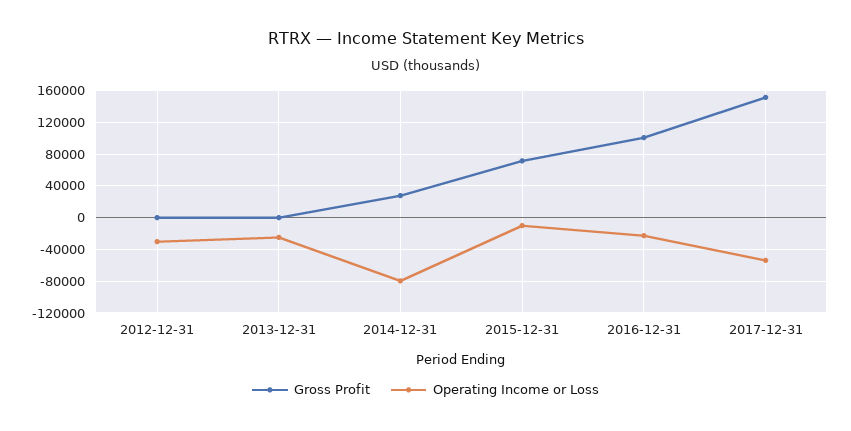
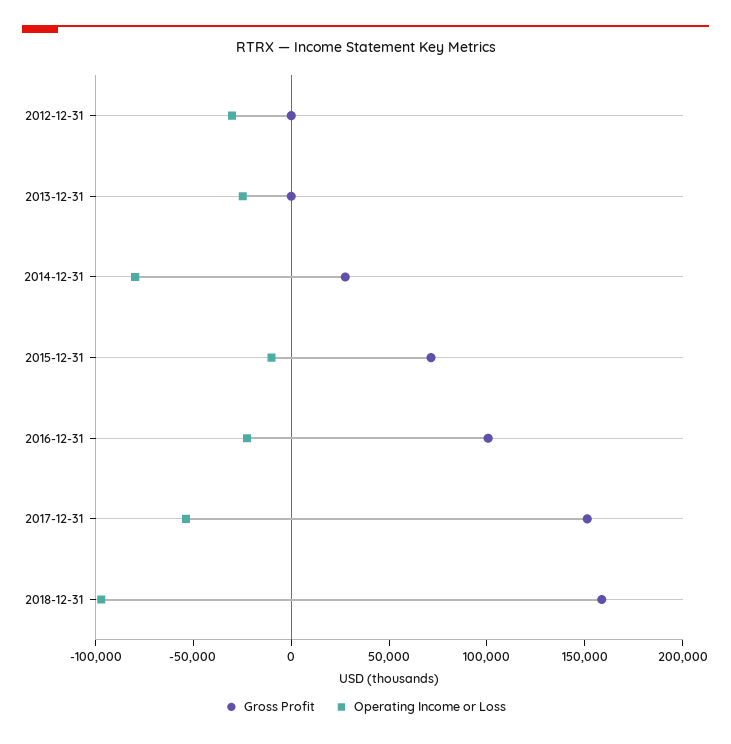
Gross Profit, 2018-12-31: none -> 160000
Operating Income or Loss, 2018-12-31: none -> -100000

